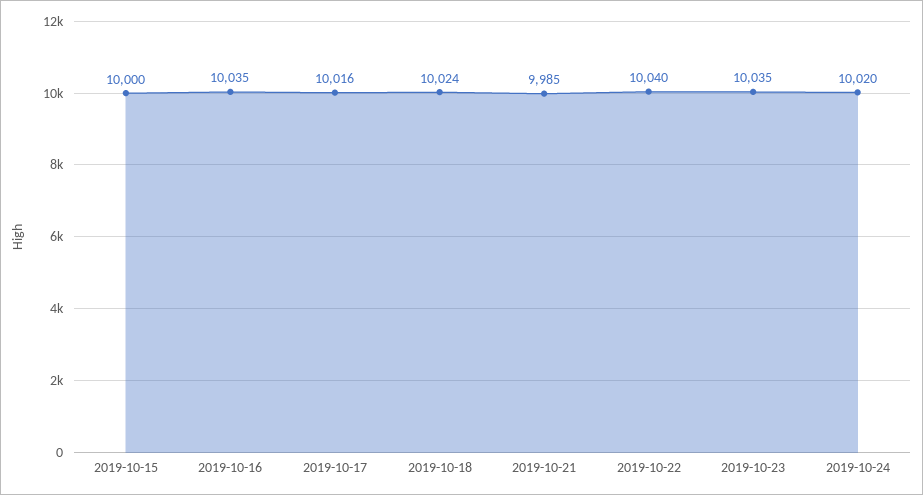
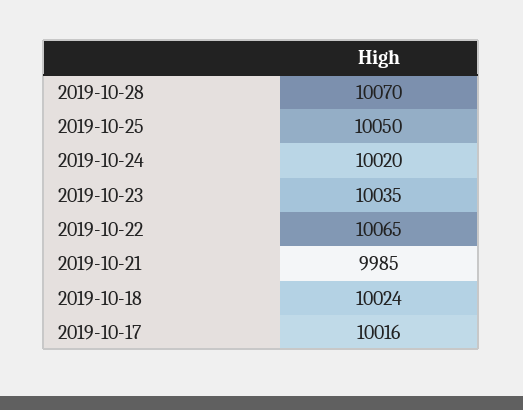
2019-10-15: 10000 -> none
2019-10-16: 10035 -> none
2019-10-22: 10040 -> 10065
2019-10-28: none -> 10070
2019-10-25: none -> 10050

